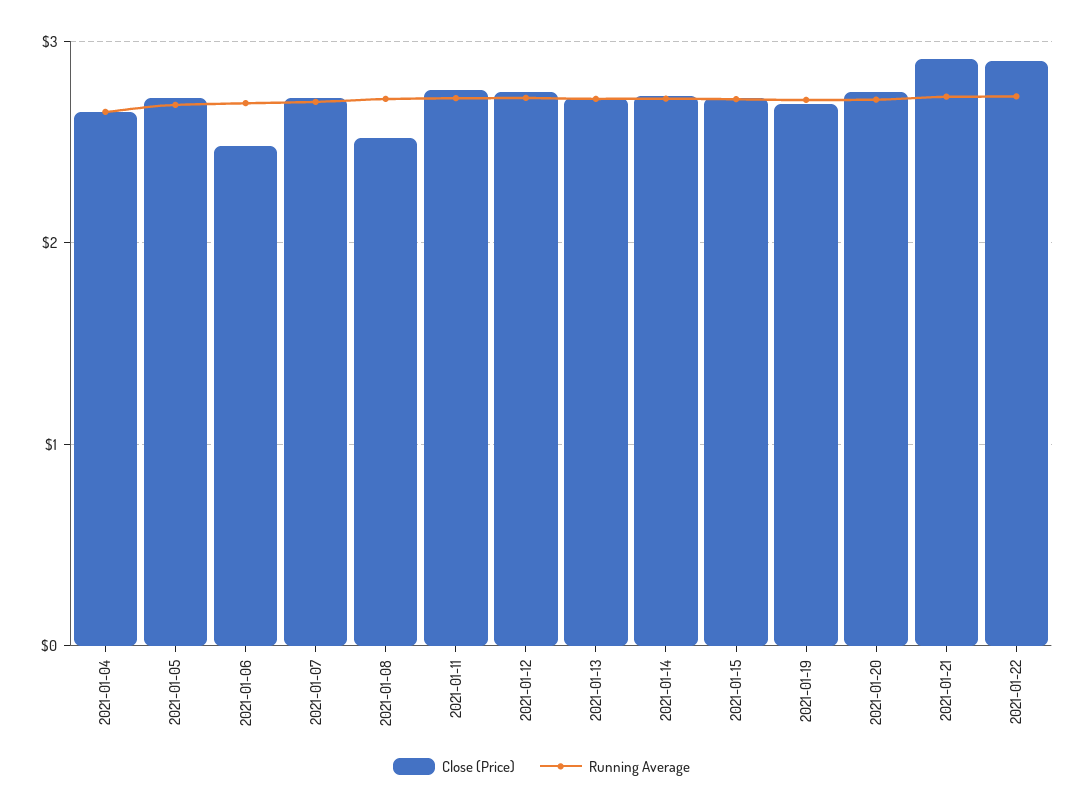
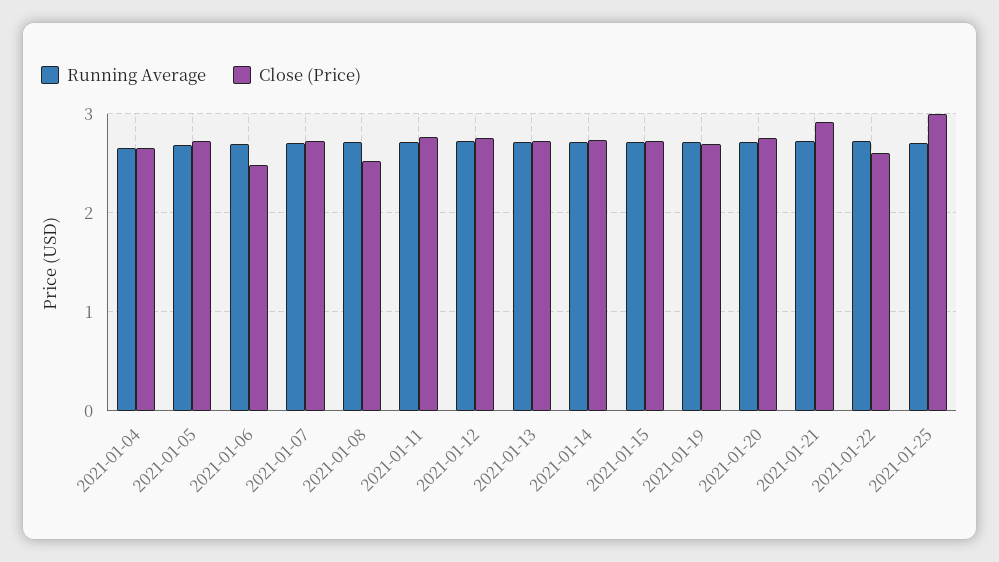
Close (Price), 2021-01-22: 2.9 -> 2.6
Running Average, 2021-01-25: none -> 2.7
Close (Price), 2021-01-25: none -> 3

